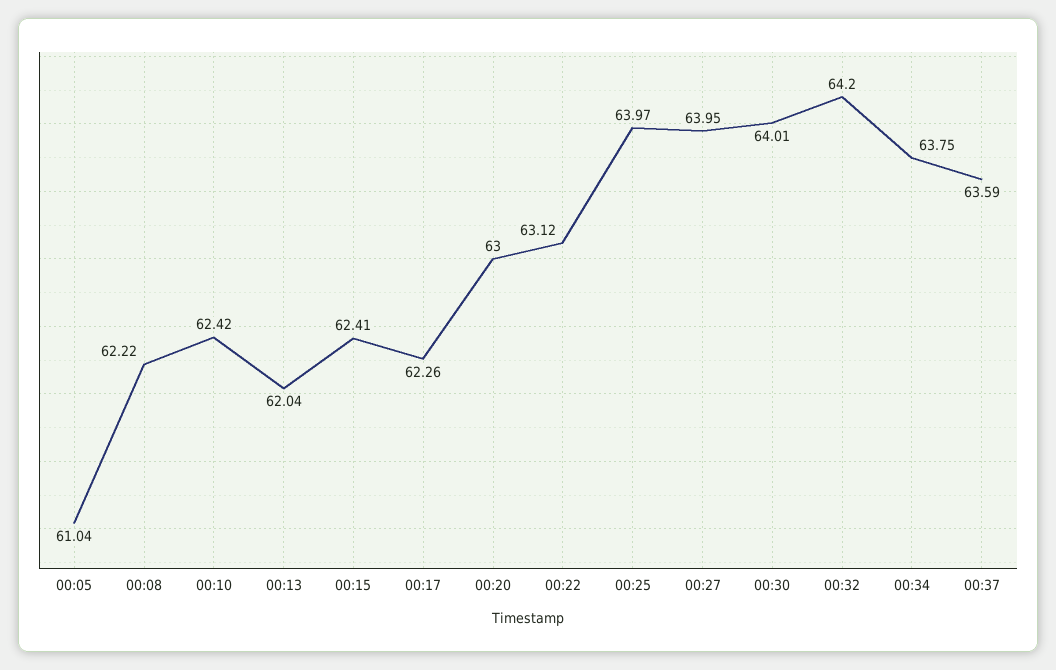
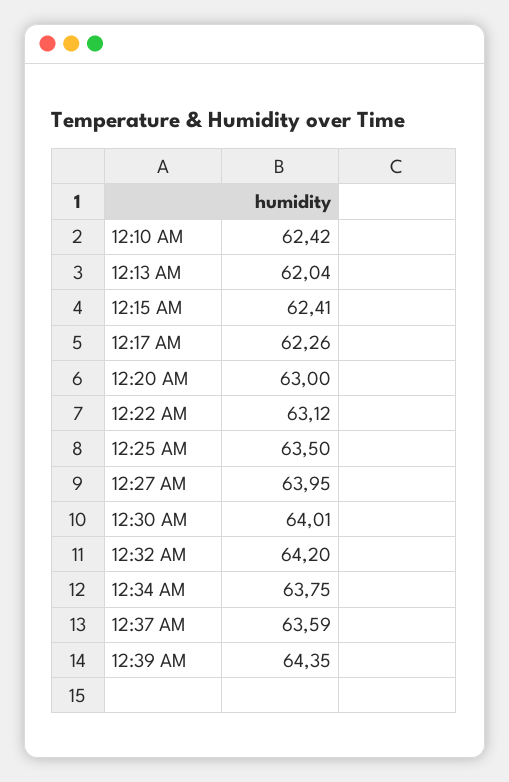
00:05: 61.04 -> none
00:08: 62.22 -> none
00:25: 63.97 -> 63.5
12:39 AM: none -> 64.35

